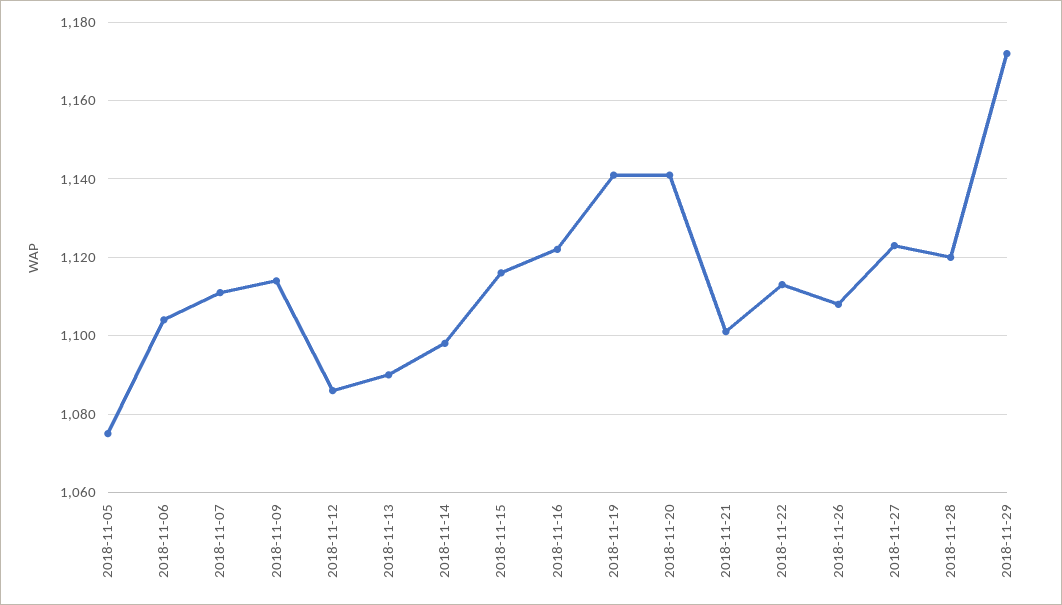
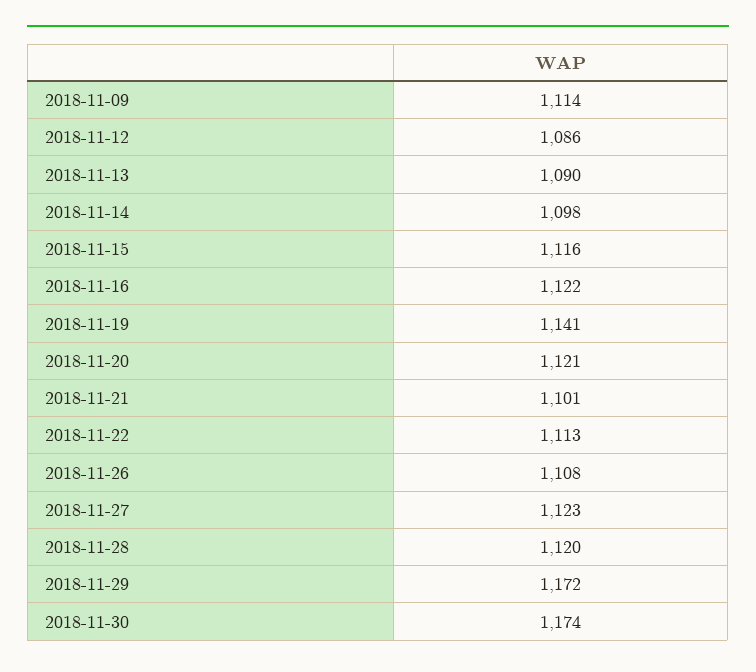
2018-11-05: 1075 -> none
2018-11-06: 1105 -> none
2018-11-07: 1110 -> none
2018-11-20: 1140 -> 1121
2018-11-30: none -> 1174

